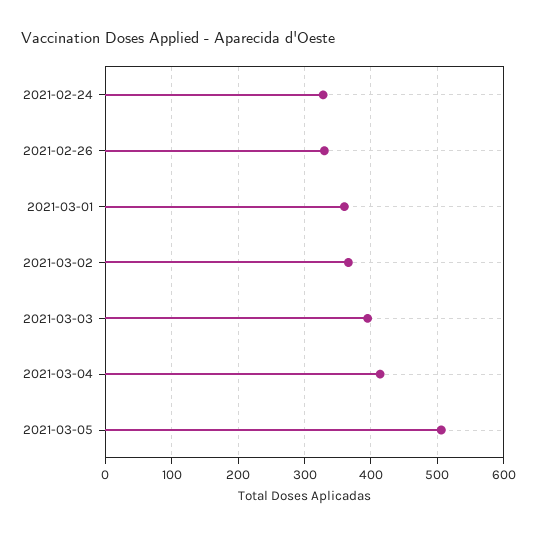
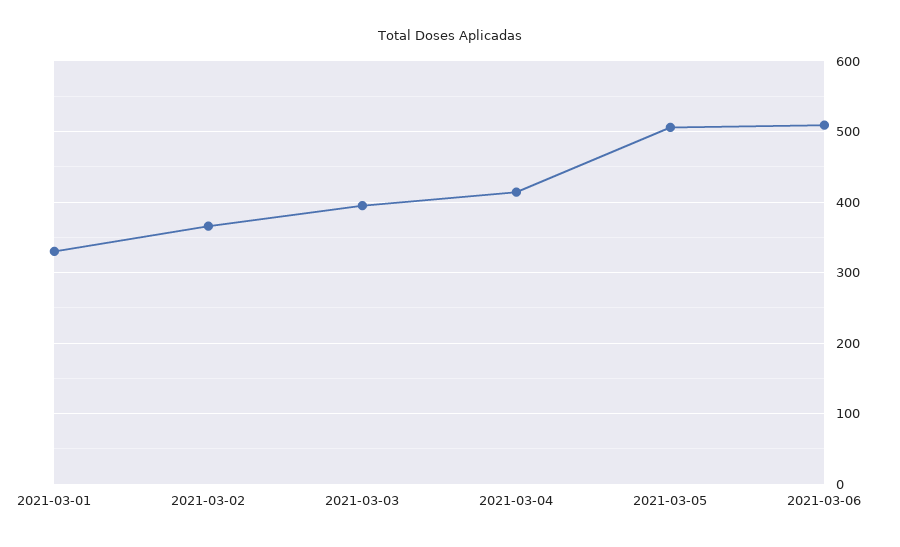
2021-02-24: 330 -> none
2021-02-26: 330 -> none
2021-03-01: 360 -> 330
2021-03-06: none -> 510

